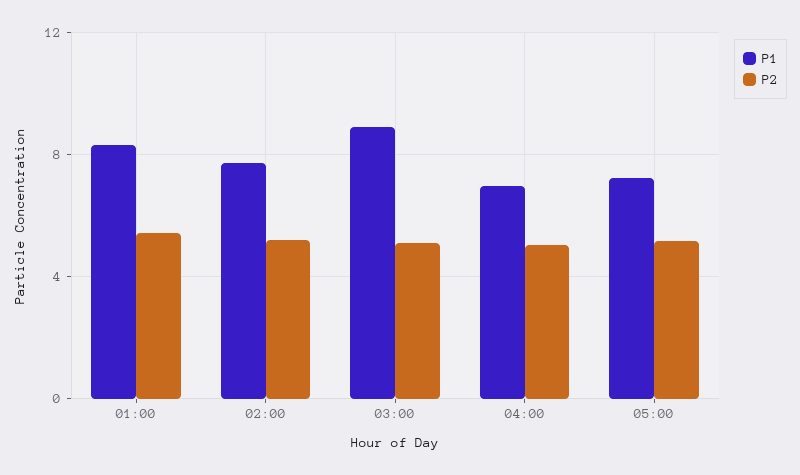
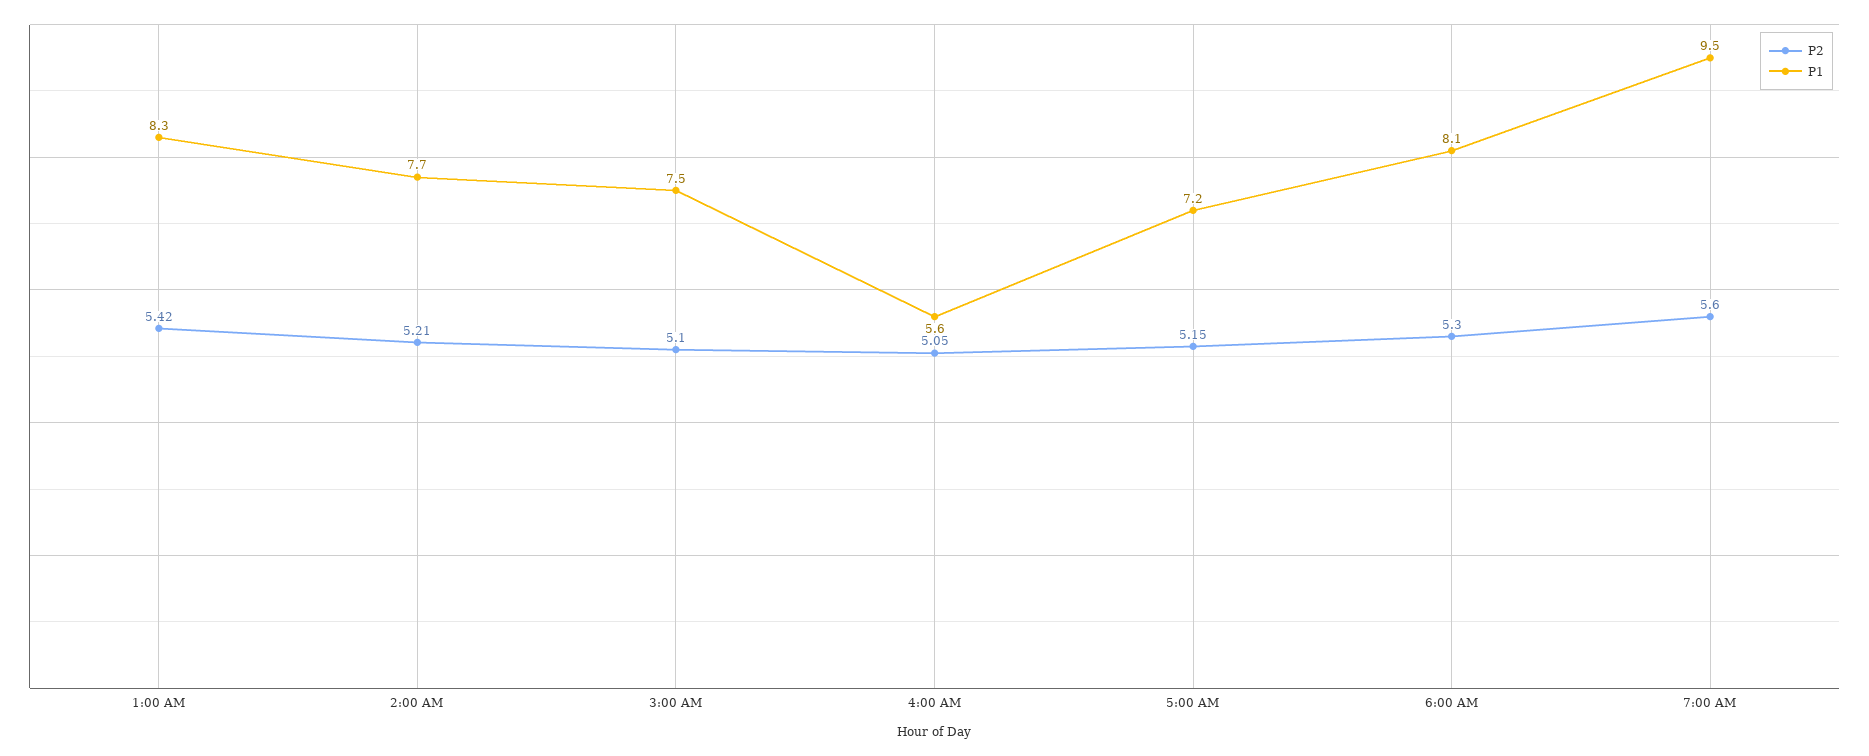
P1, 03:00: 9 -> 7.5
P1, 04:00: 7 -> 5.6
P2, 6:00 AM: none -> 5.3
P1, 6:00 AM: none -> 8.1
P2, 7:00 AM: none -> 5.6
P1, 7:00 AM: none -> 9.5

